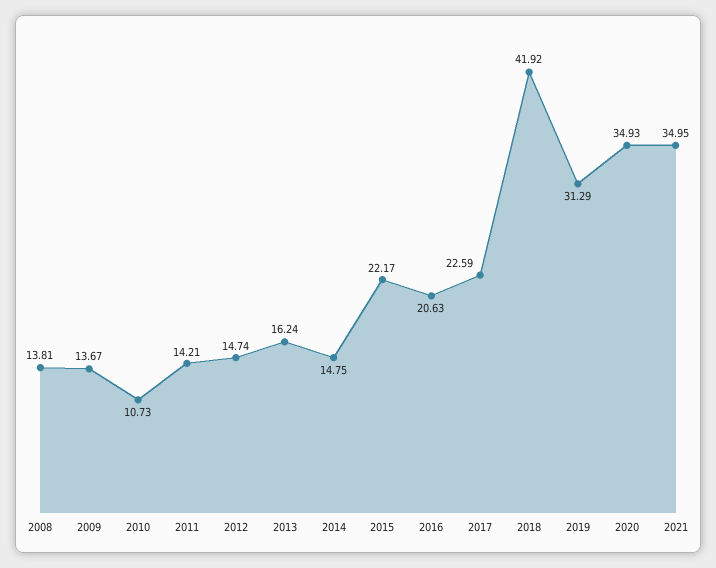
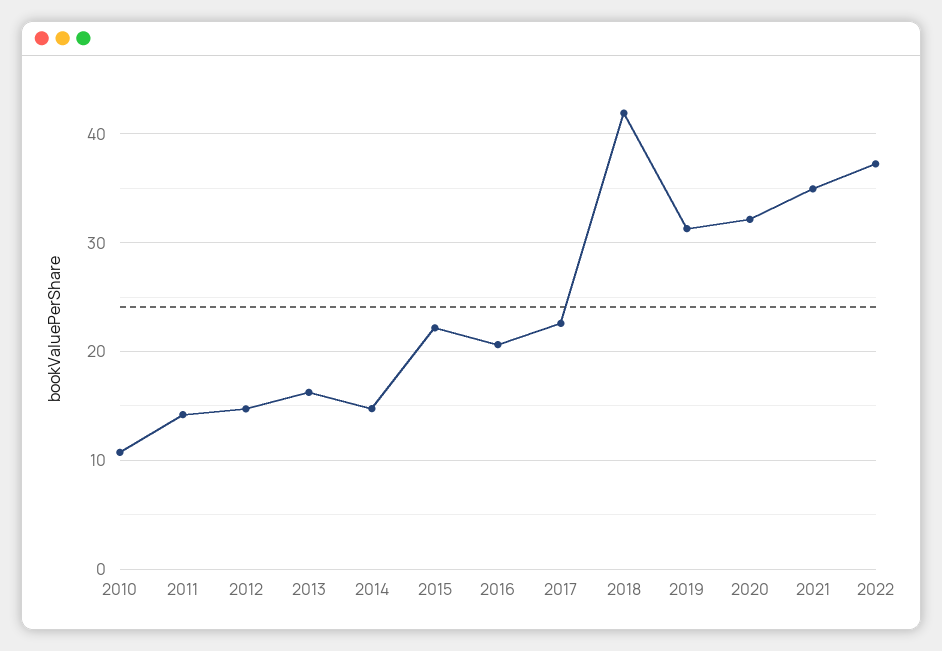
2008: 13.81 -> none
2009: 13.67 -> none
2020: 34.93 -> 32
2022: none -> 37

